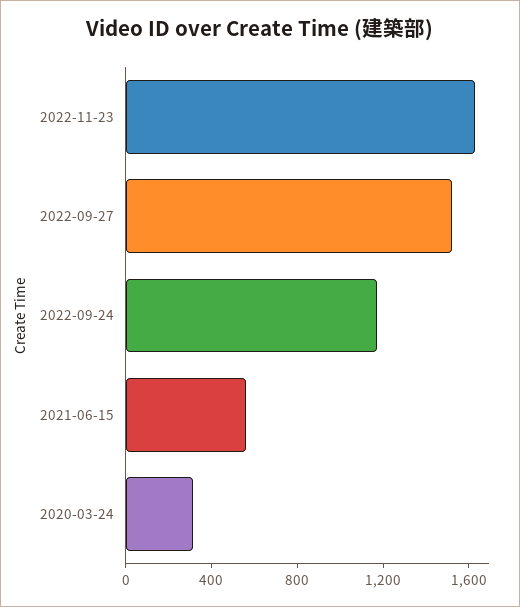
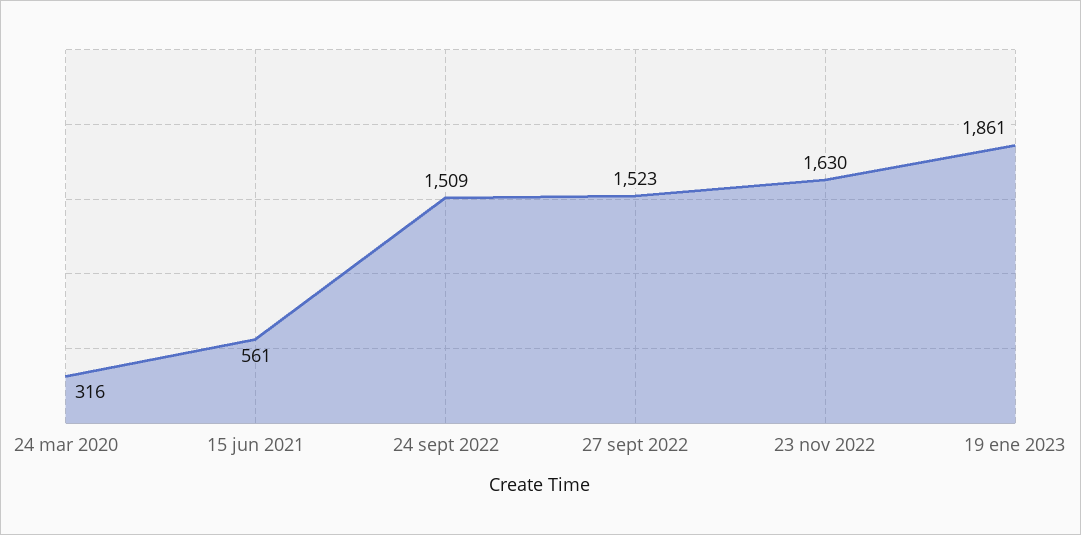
2022-09-24: 1200 -> 1509
19 ene 2023: none -> 1861

